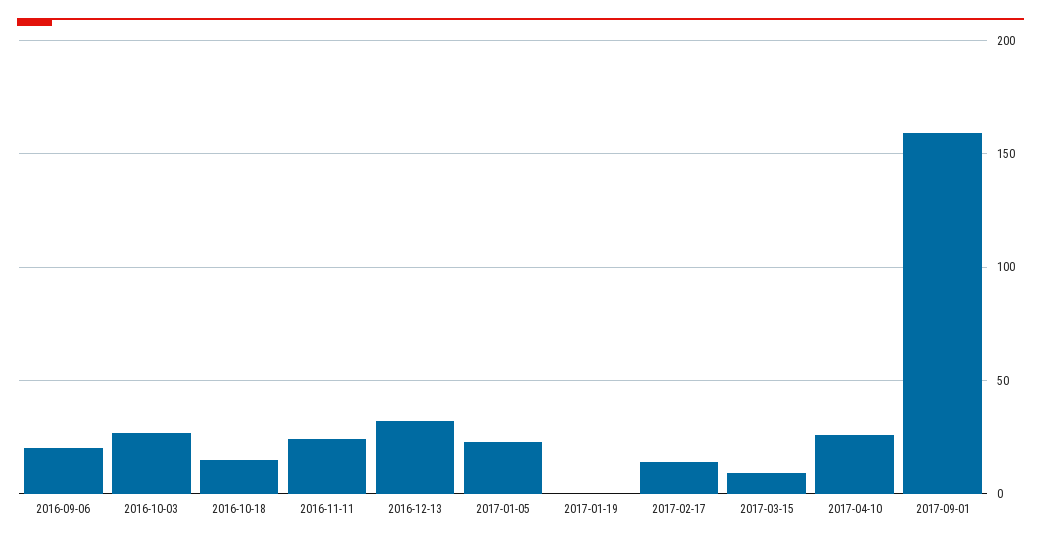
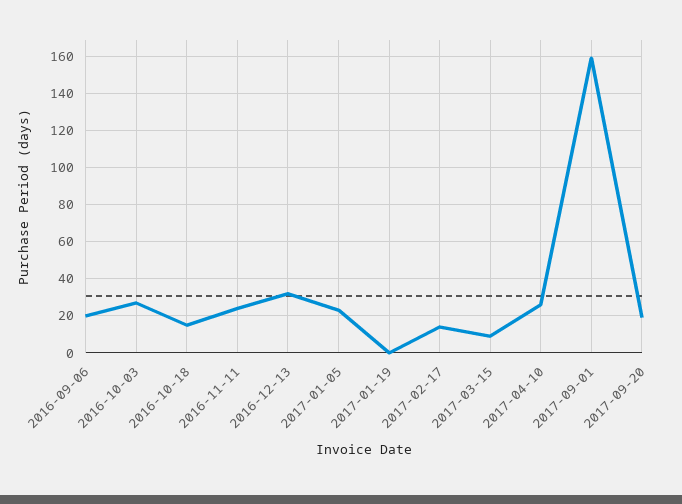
2017-09-20: none -> 20

